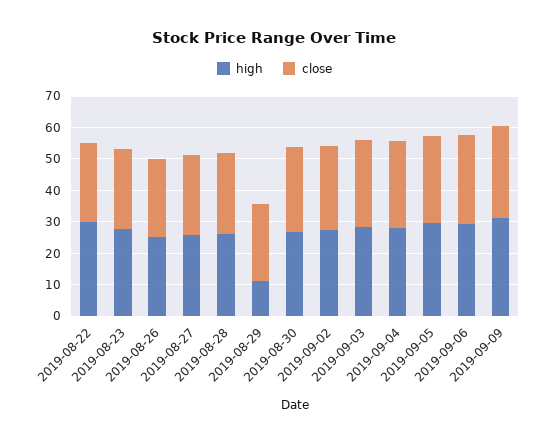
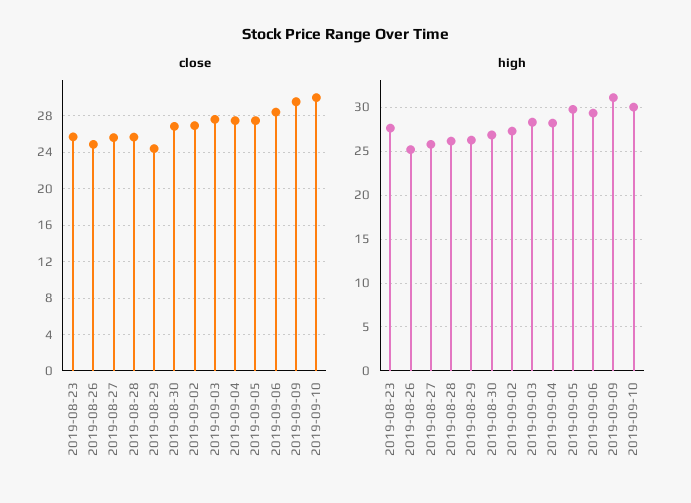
high, 2019-08-22: 30 -> none
close, 2019-08-22: 25 -> none
high, 2019-08-29: 10 -> 26
close, 2019-09-10: none -> 30
high, 2019-09-10: none -> 30

